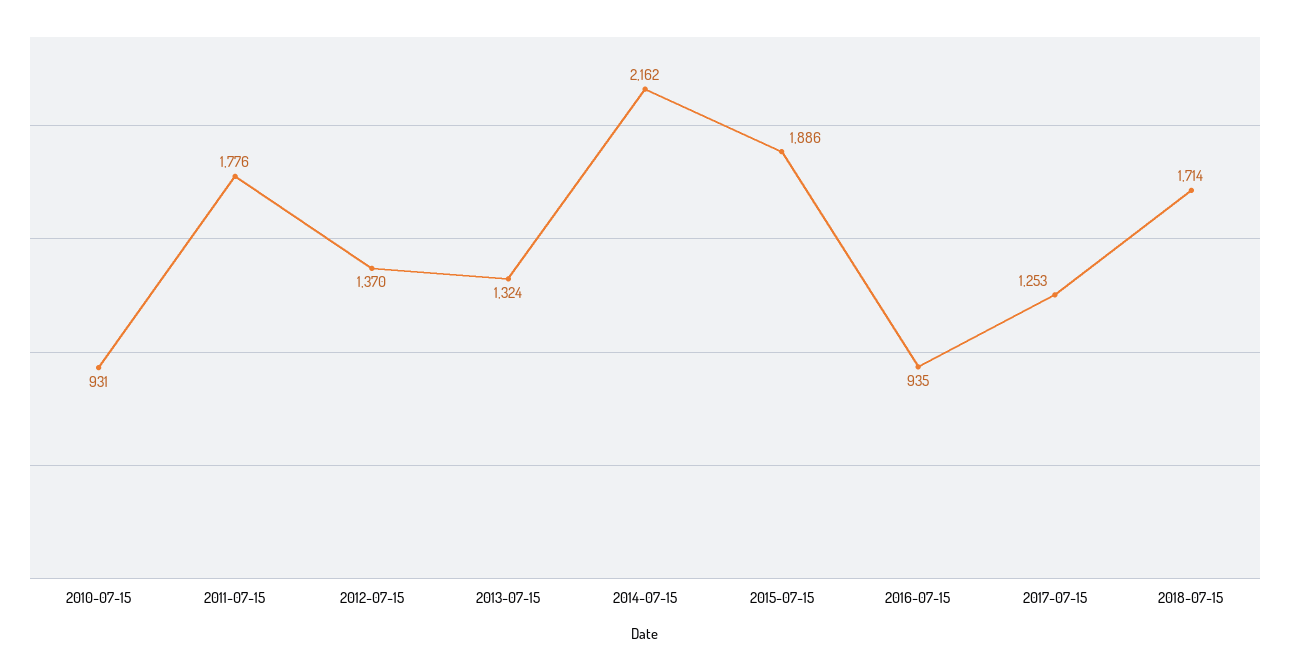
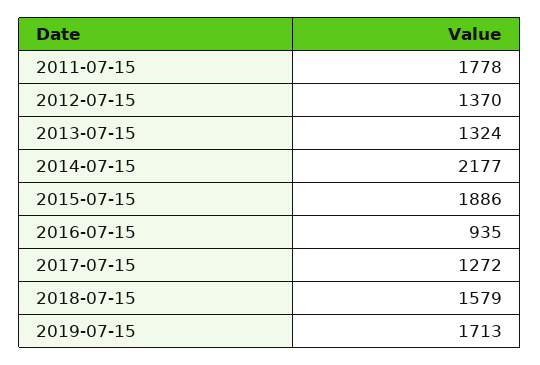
2010-07-15: 931 -> none
2011-07-15: 1776 -> 1778
2014-07-15: 2162 -> 2177
2017-07-15: 1253 -> 1272
2018-07-15: 1714 -> 1579
2019-07-15: none -> 1713

